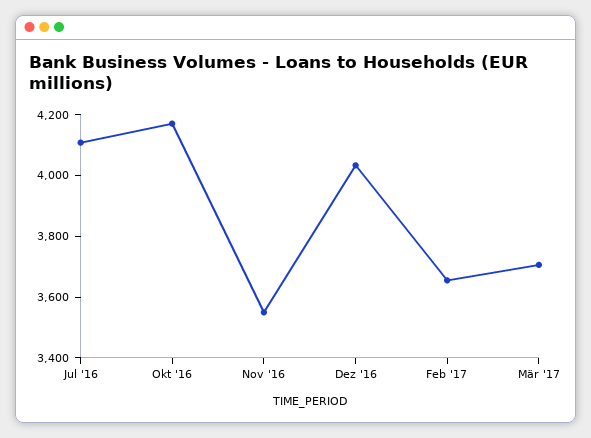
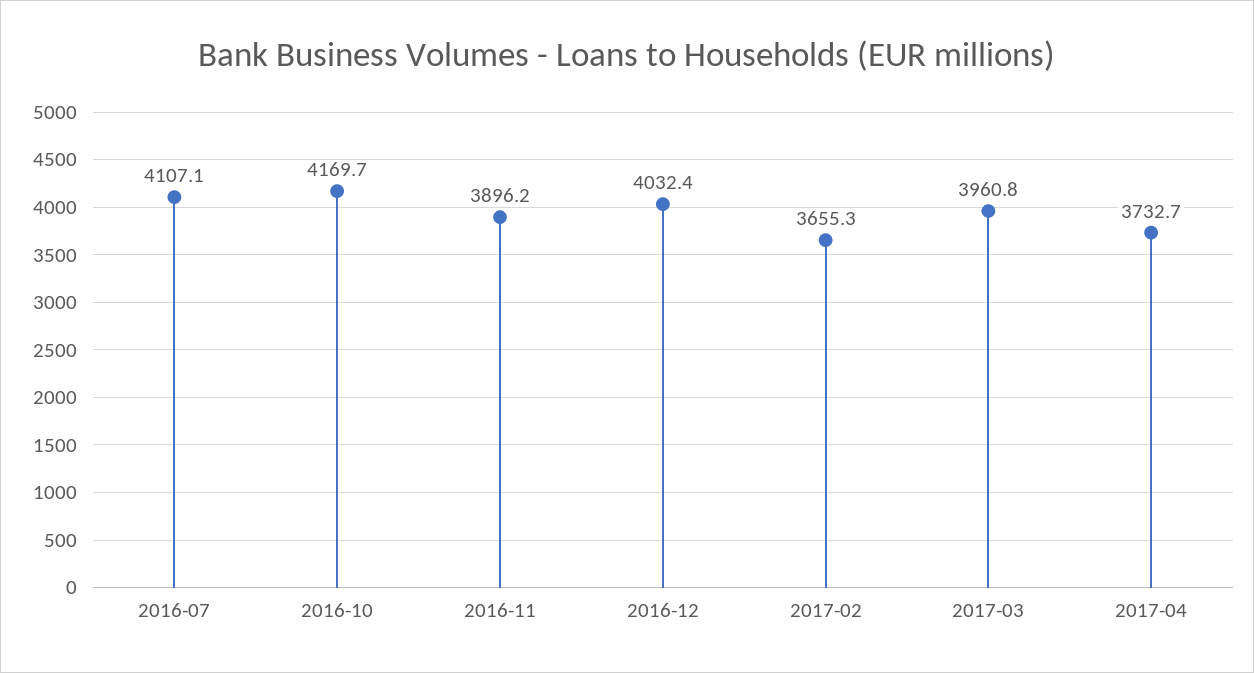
Nov '16: 3550 -> 3896.2
Mär '17: 3700 -> 3960.8
2017-04: none -> 3732.7

